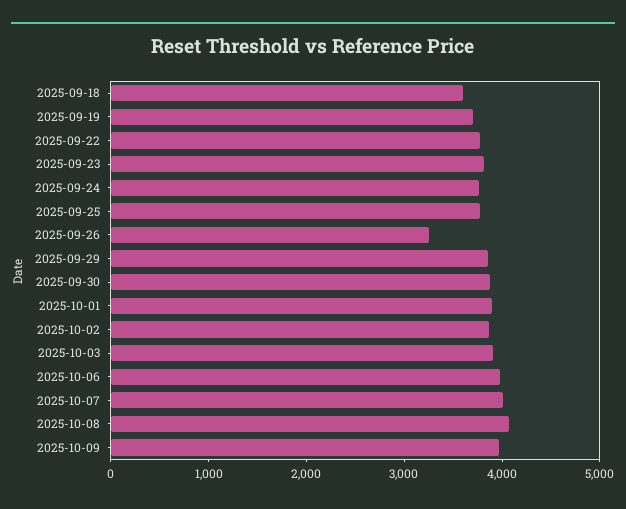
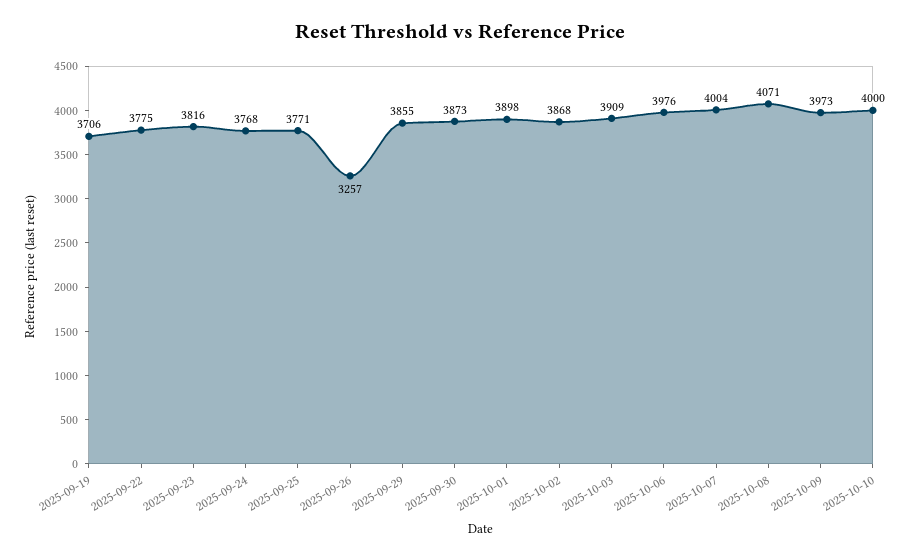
2025-09-18: 3600 -> none
2025-10-10: none -> 4000

